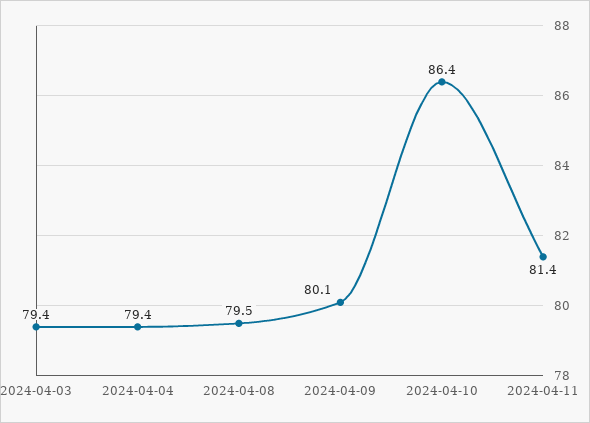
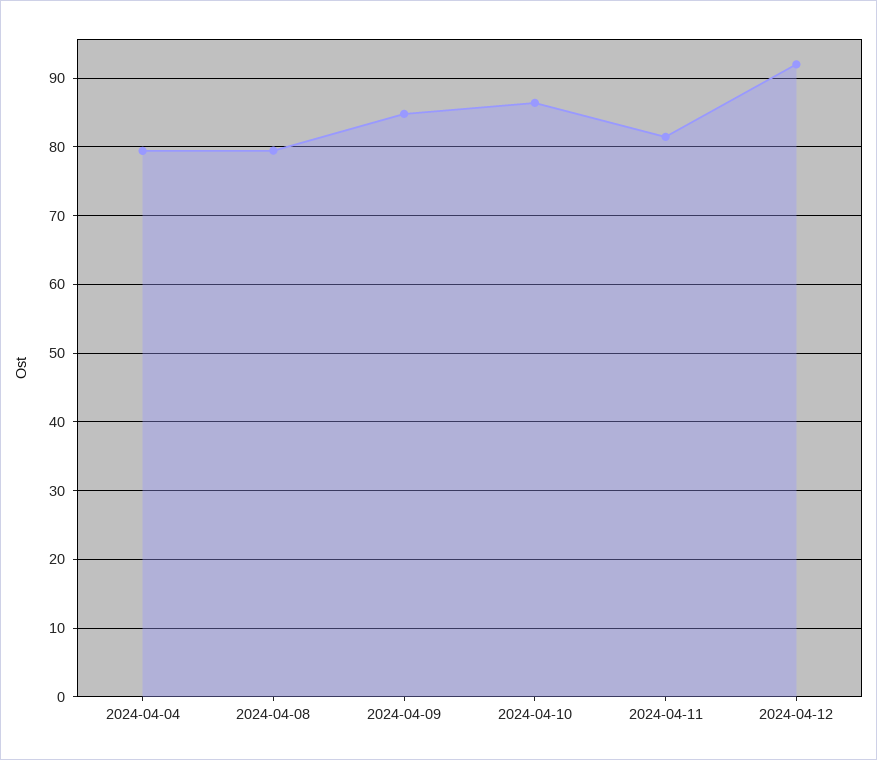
2024-04-03: 79.4 -> none
2024-04-09: 80.1 -> 85
2024-04-12: none -> 92

